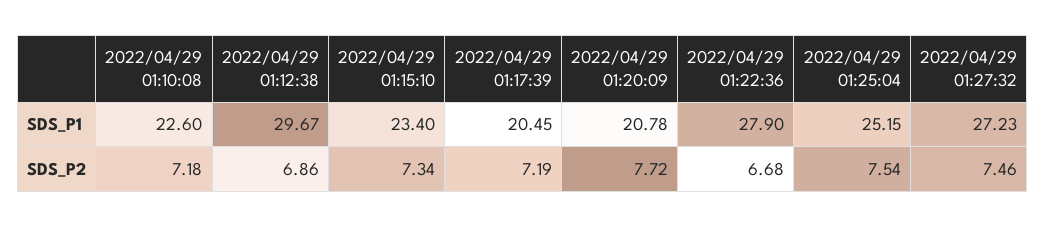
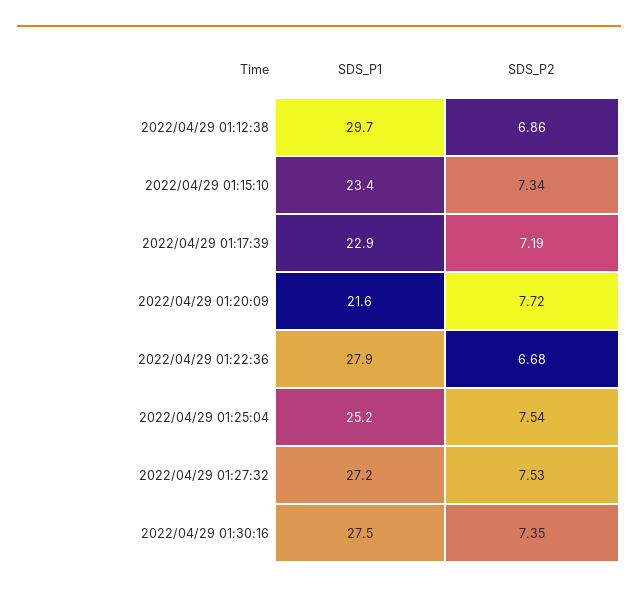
2022/04/29 01:10:08, SDS_P1: 22.6 -> none
2022/04/29 01:17:39, SDS_P1: 20.45 -> 22.9
2022/04/29 01:20:09, SDS_P1: 20.78 -> 21.6
2022/04/29 01:10:08, SDS_P2: 7.18 -> none
2022/04/29 01:27:32, SDS_P2: 7.46 -> 7.53
2022/04/29 01:30:16, SDS_P1: none -> 27.5
2022/04/29 01:30:16, SDS_P2: none -> 7.35

